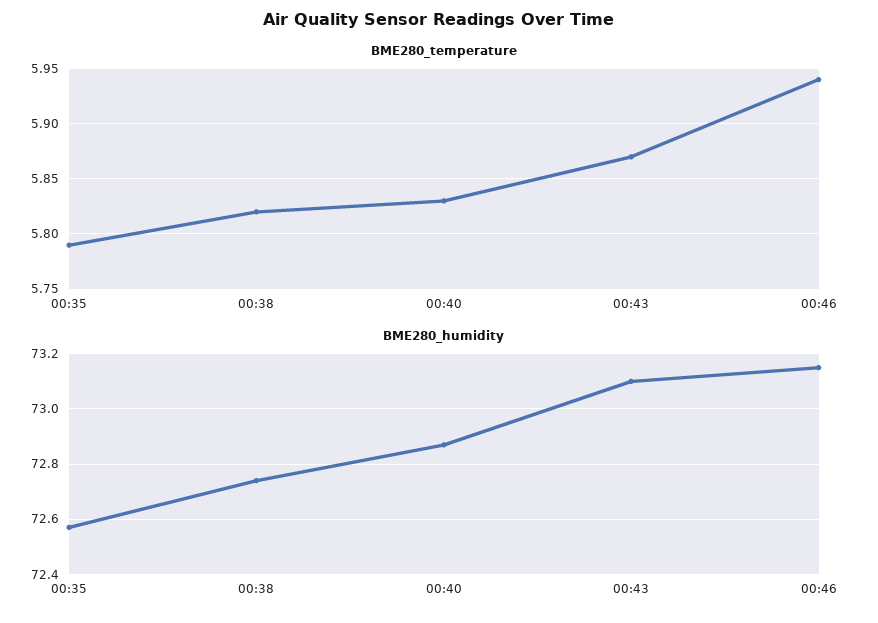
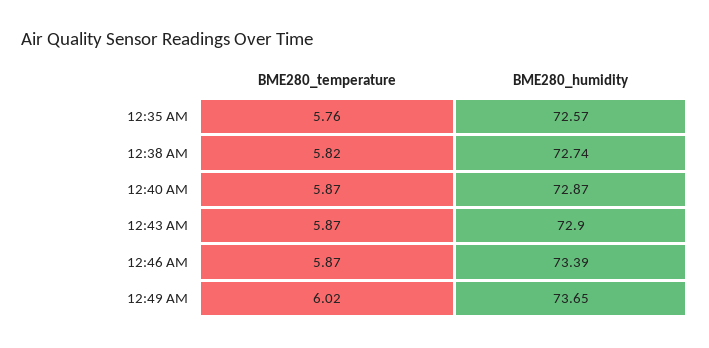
BME280_temperature, 00:35: 5.79 -> 5.76
BME280_temperature, 00:40: 5.83 -> 5.87
BME280_temperature, 00:46: 5.94 -> 5.87
BME280_humidity, 00:43: 73.1 -> 72.9
BME280_humidity, 00:46: 73.15 -> 73.39
BME280_temperature, 12:49 AM: none -> 6.02
BME280_humidity, 12:49 AM: none -> 73.65

